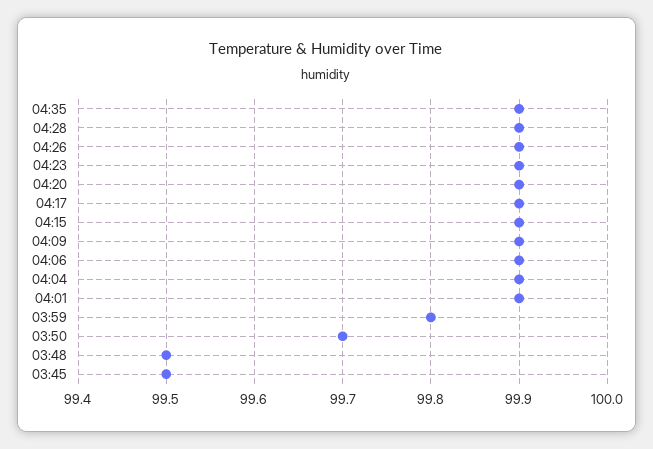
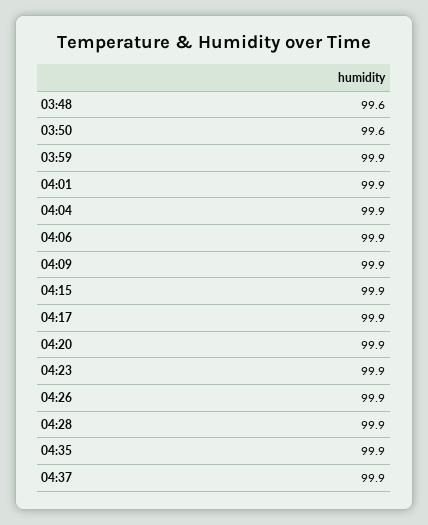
03:59: 99.8 -> 99.9
03:50: 99.7 -> 99.6
03:48: 99.5 -> 99.6
03:45: 99.5 -> none
04:37: none -> 99.9

